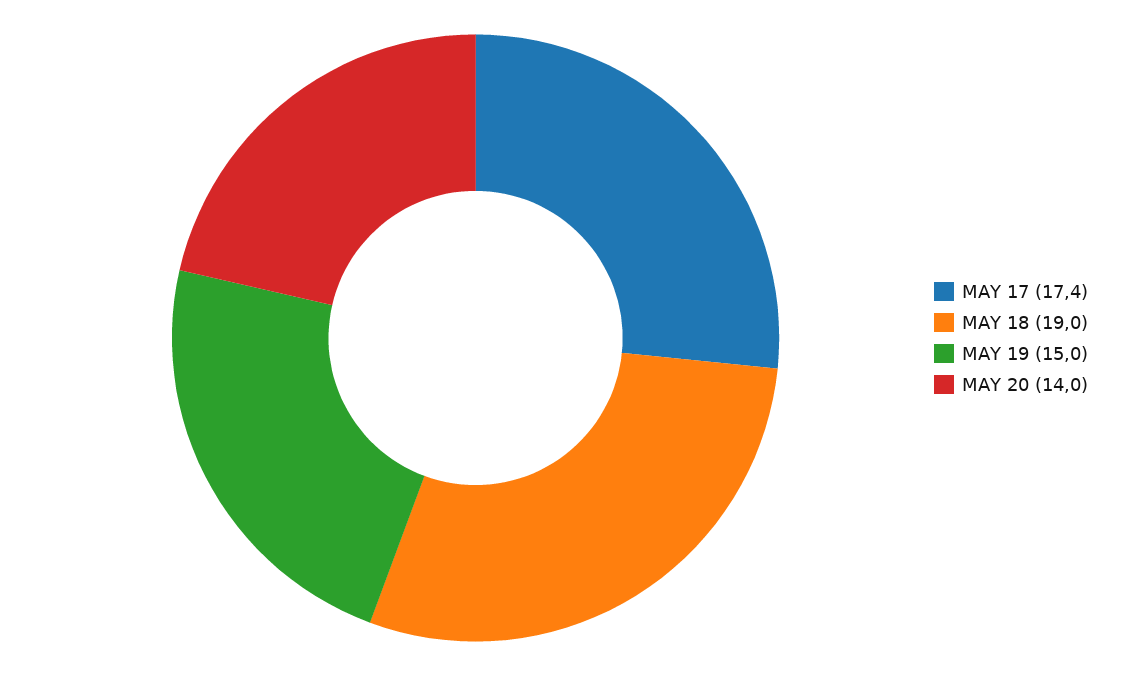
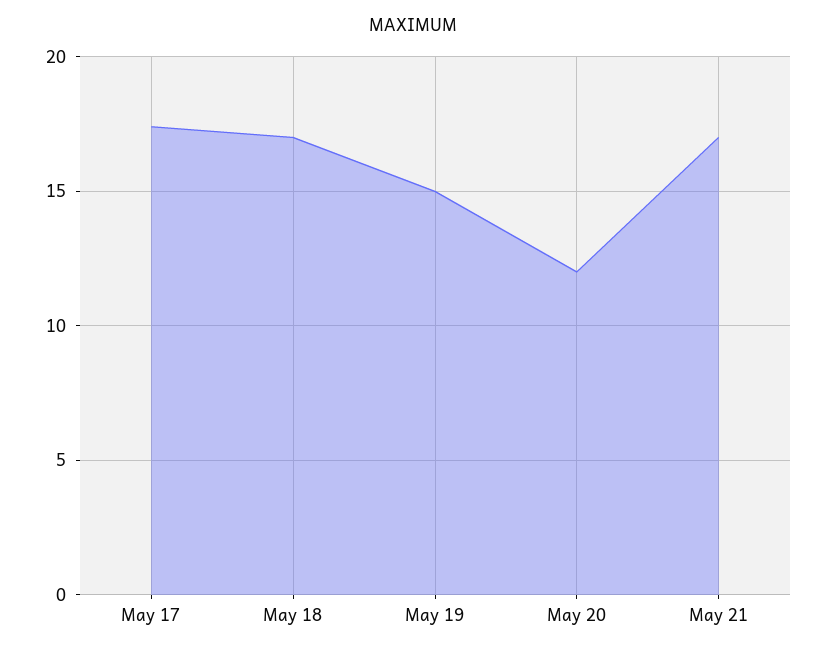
MAY 18: 19 -> 17
MAY 20: 14 -> 12
May 21: none -> 17

